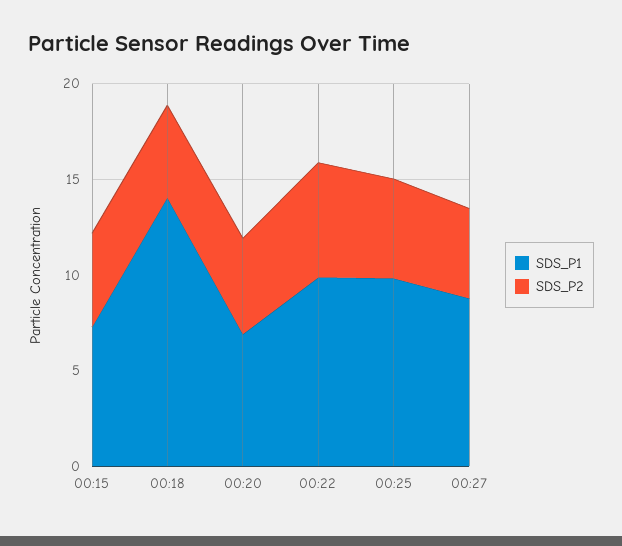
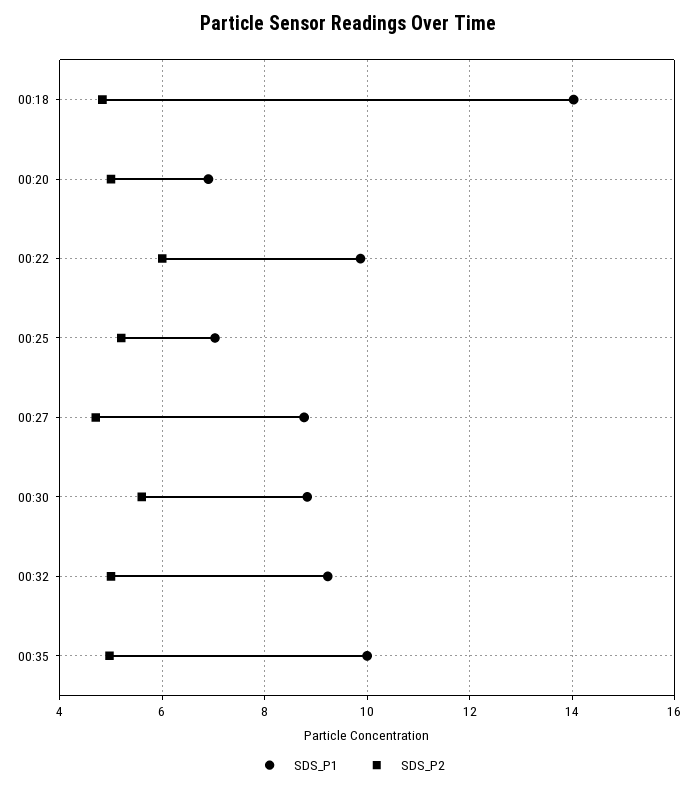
SDS_P1, 00:15: 7 -> none
SDS_P2, 00:15: 5 -> none
SDS_P1, 00:25: 10 -> 7
SDS_P1, 00:30: none -> 8.8
SDS_P2, 00:30: none -> 5.6
SDS_P1, 00:32: none -> 9.2
SDS_P2, 00:32: none -> 5
SDS_P1, 00:35: none -> 10
SDS_P2, 00:35: none -> 5

